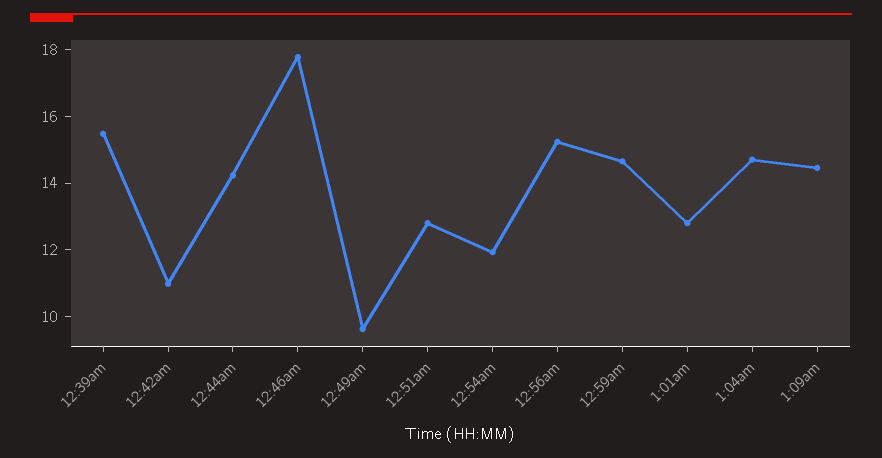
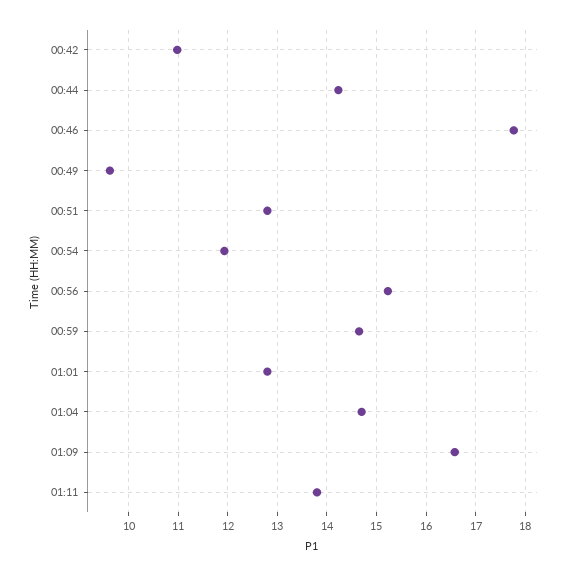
12:39am: 15.5 -> none
1:09am: 14.5 -> 16.6
01:11: none -> 13.8

